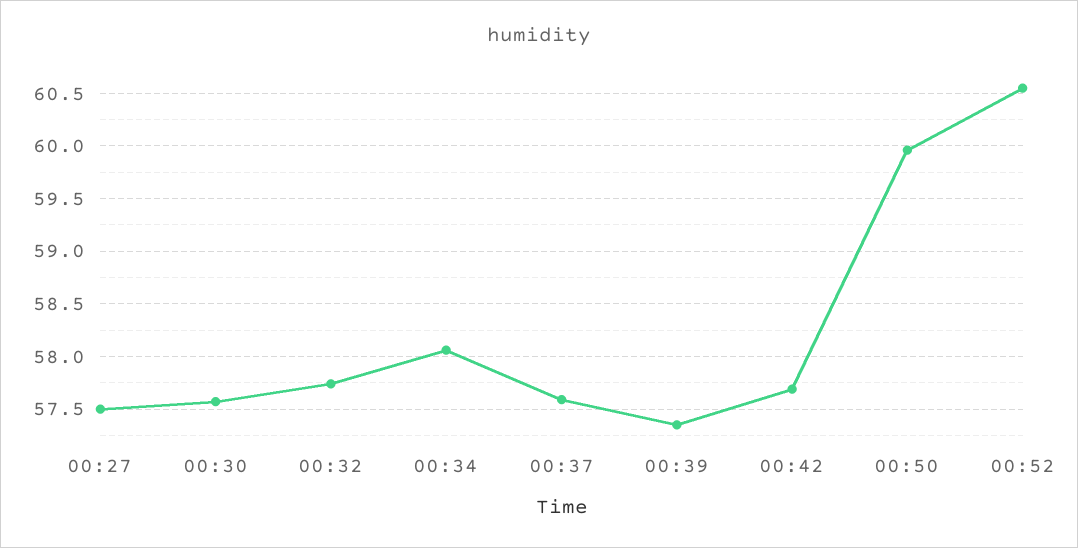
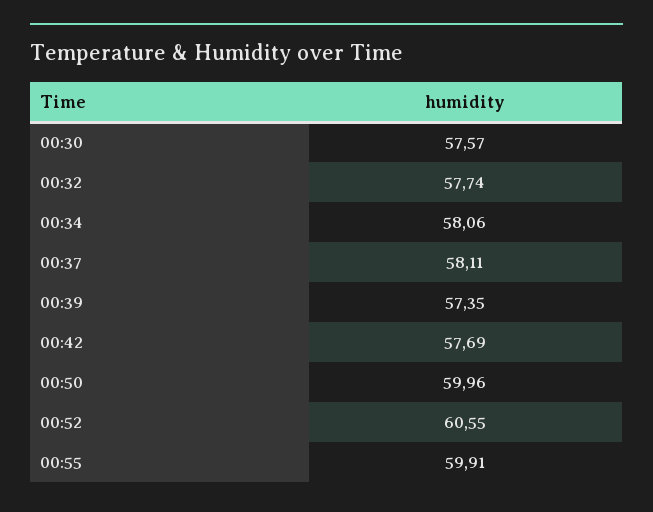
00:27: 57.5 -> none
00:37: 57.6 -> 58.11
00:55: none -> 59.91

